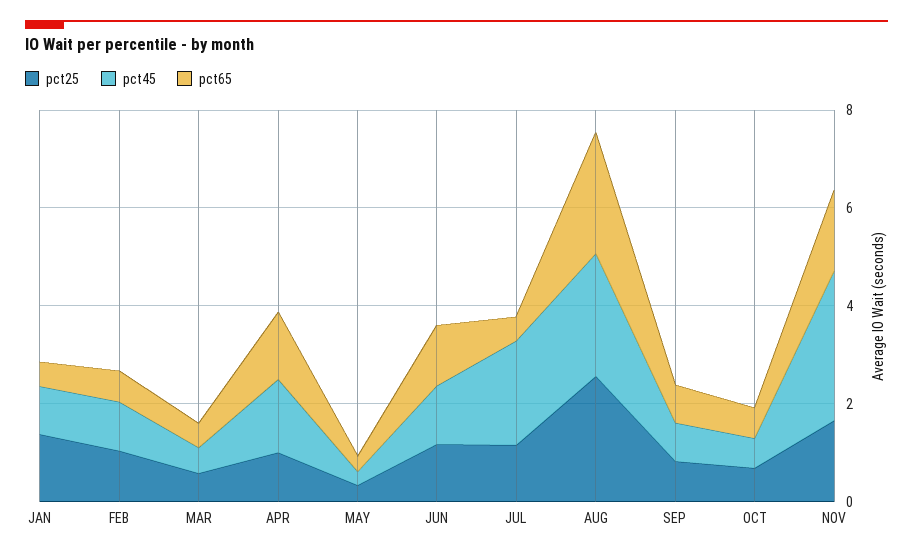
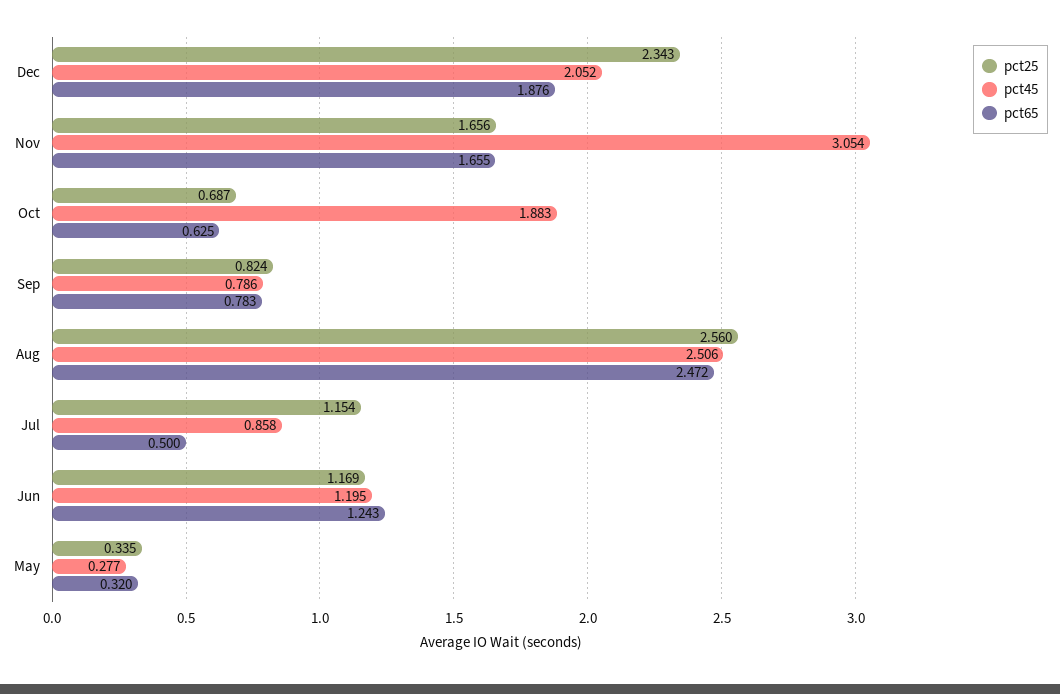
pct25, JAN: 1.5 -> none
pct45, JAN: 1 -> none
pct65, JAN: 0.5 -> none
pct25, FEB: 1 -> none
pct45, FEB: 1 -> none
pct65, FEB: 0.5 -> none
pct25, MAR: 0.5 -> none
pct45, MAR: 0.5 -> none
pct65, MAR: 0.5 -> none
pct25, APR: 1 -> none
pct45, APR: 1.5 -> none
pct65, APR: 1.5 -> none
pct45, JUL: 2 -> 0.858
pct45, OCT: 0.5 -> 1.883
pct25, Dec: none -> 2.343
pct45, Dec: none -> 2.052
pct65, Dec: none -> 1.876

